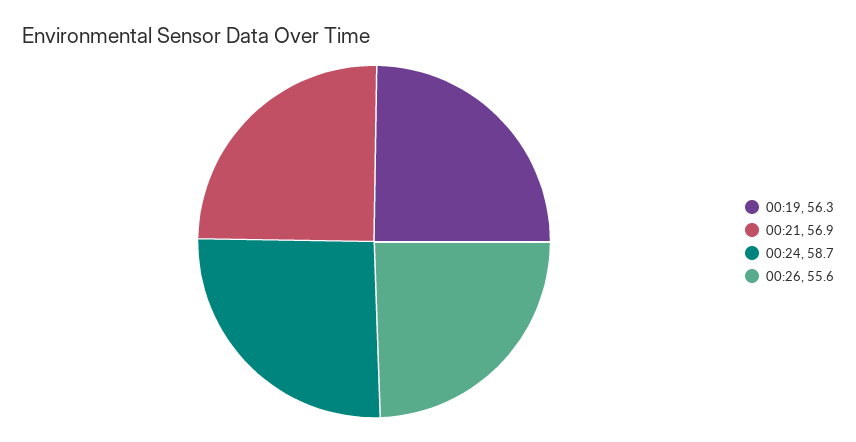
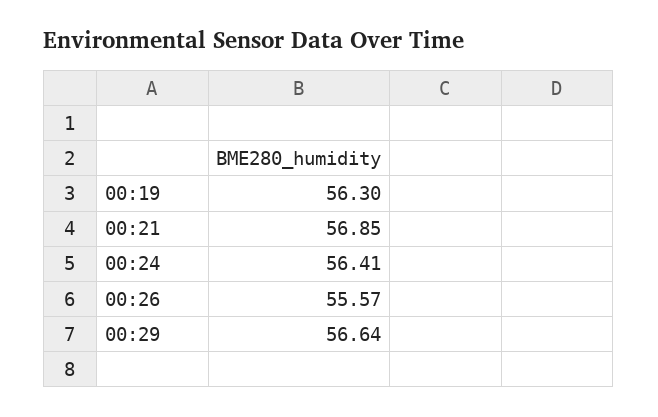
00:24: 58.7 -> 56.41
00:29: none -> 56.64

